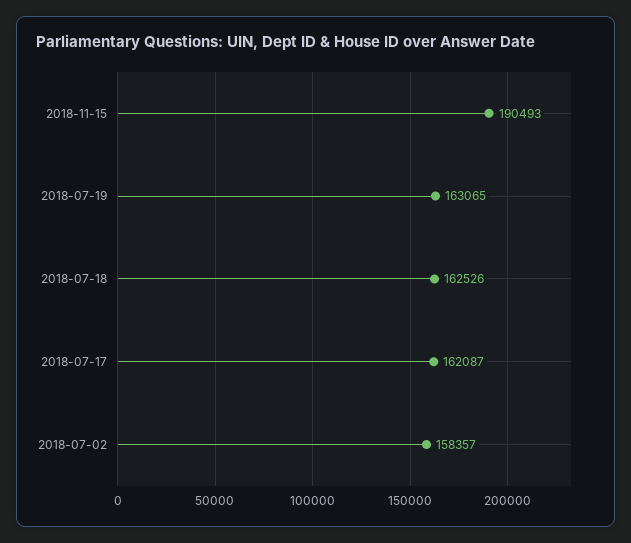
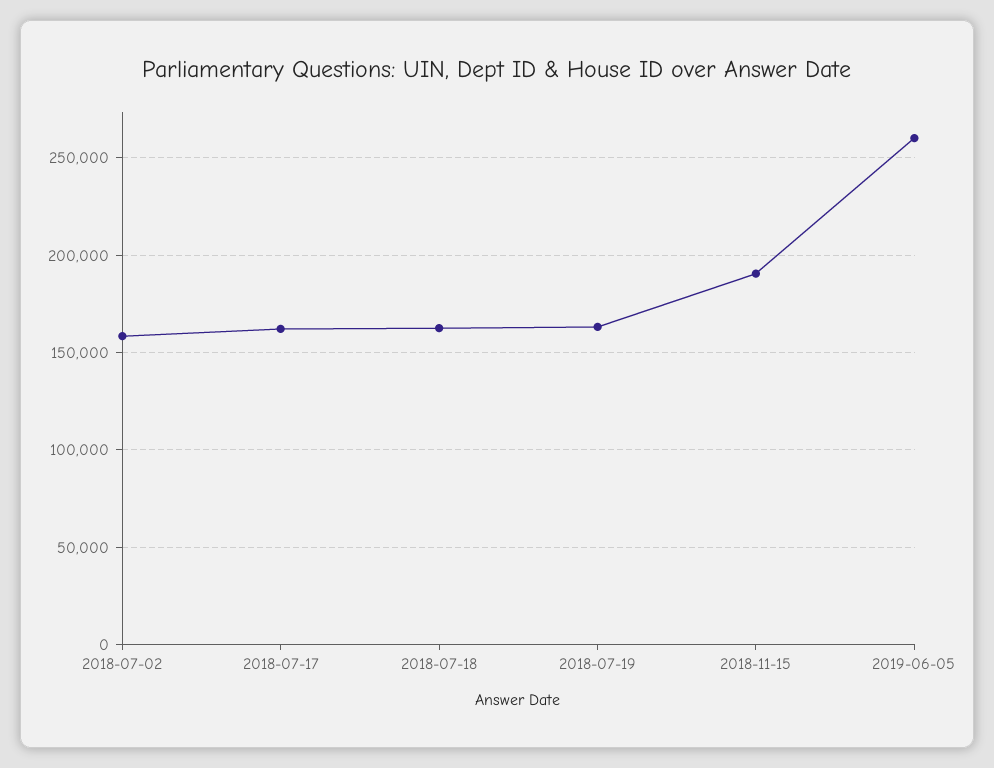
2019-06-05: none -> 260000

